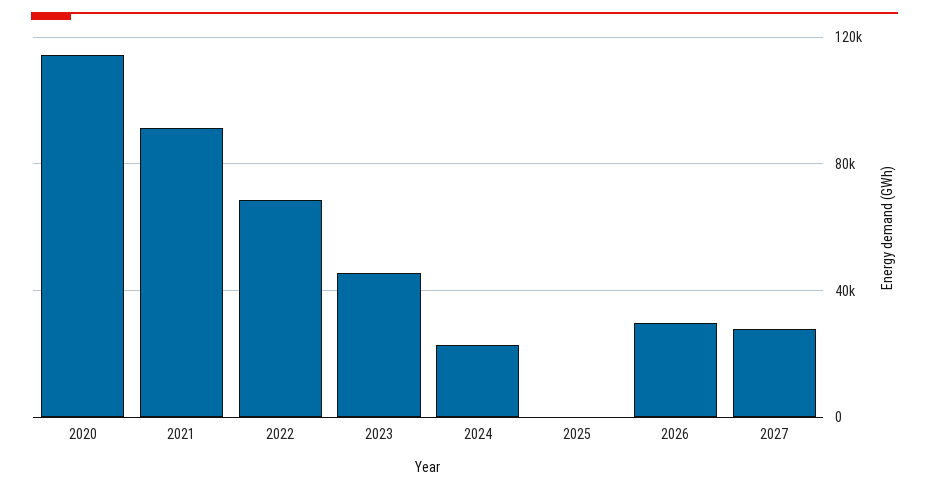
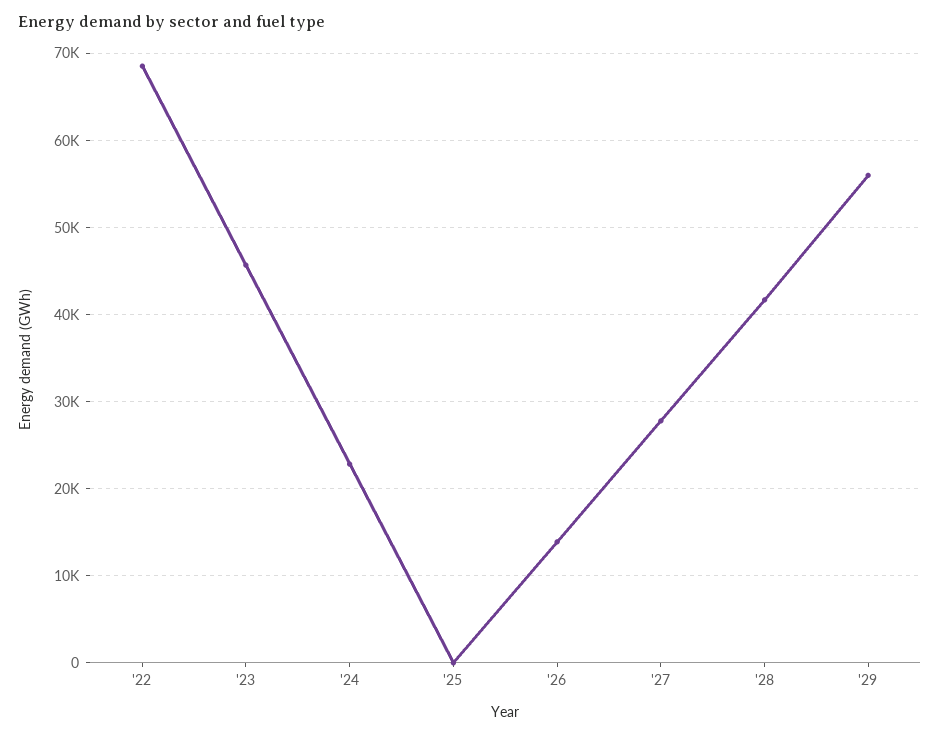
2020: 115000 -> none
2021: 90000 -> none
2026: 30000 -> 14000
'28: none -> 42000
'29: none -> 56000

